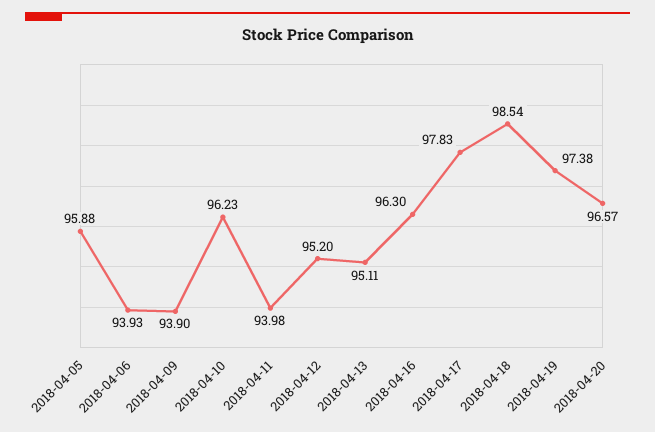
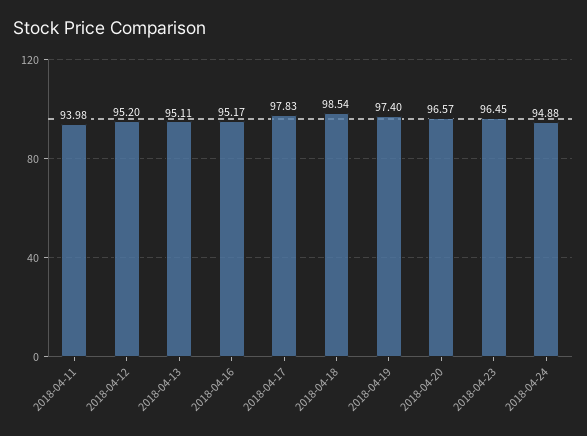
2018-04-05: 95.88 -> none
2018-04-06: 93.93 -> none
2018-04-09: 93.9 -> none
2018-04-10: 96.23 -> none
2018-04-16: 96.3 -> 95.17
2018-04-19: 97.38 -> 97.4
2018-04-23: none -> 96.45
2018-04-24: none -> 94.88

